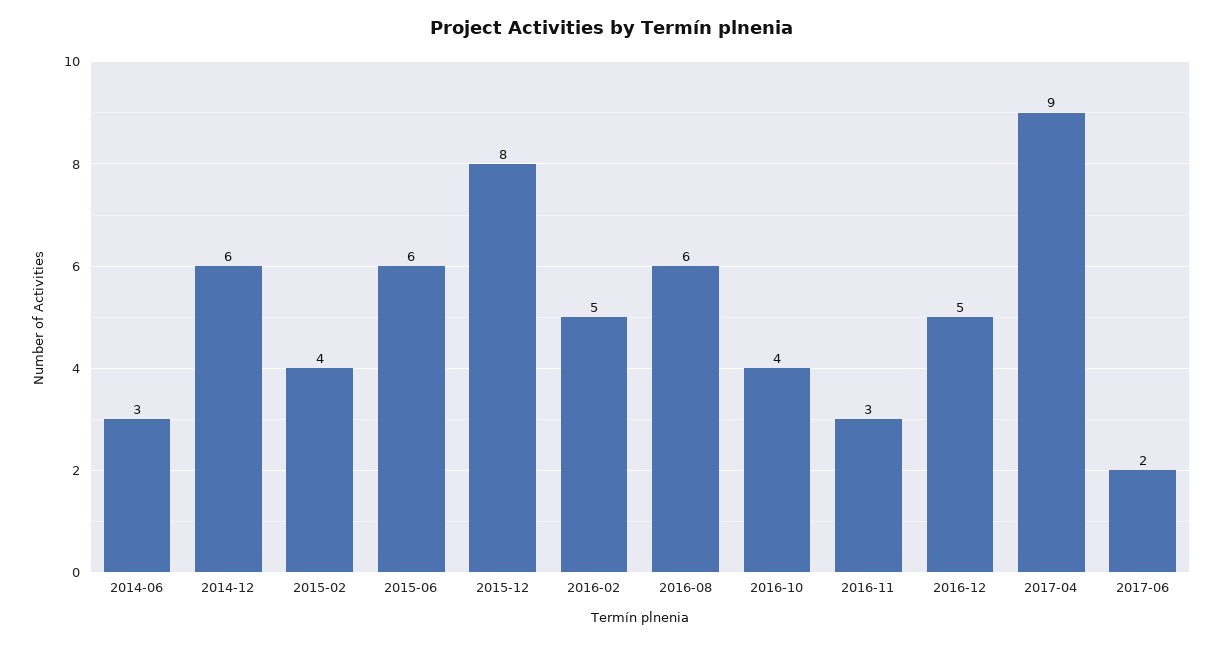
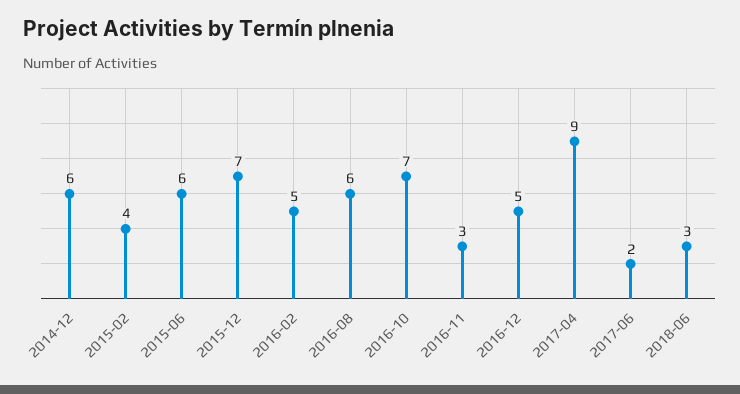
2014-06: 3 -> none
2015-12: 8 -> 7
2016-10: 4 -> 7
2018-06: none -> 3

